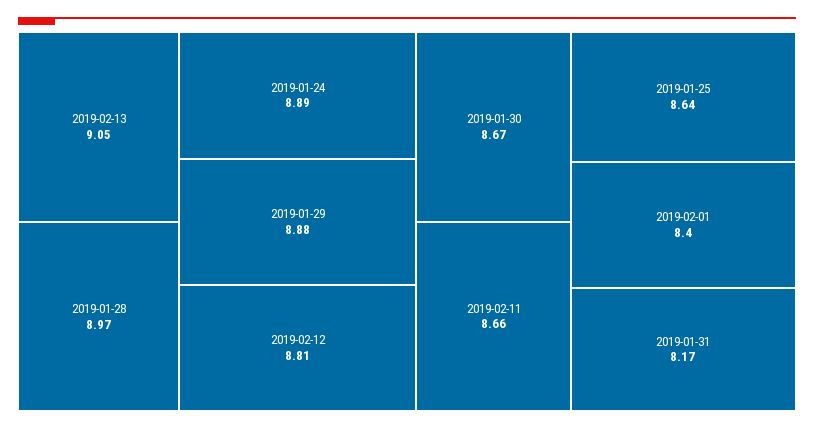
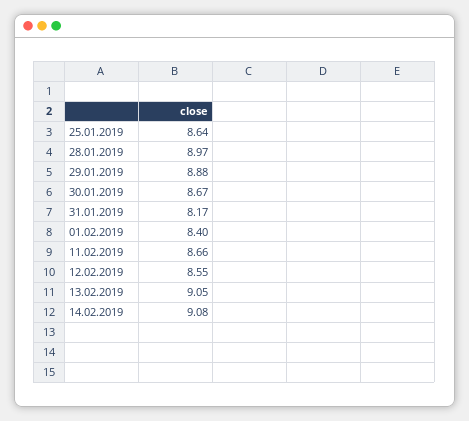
2019-01-24: 8.89 -> none
2019-02-12: 8.81 -> 8.55
14.02.2019: none -> 9.08

